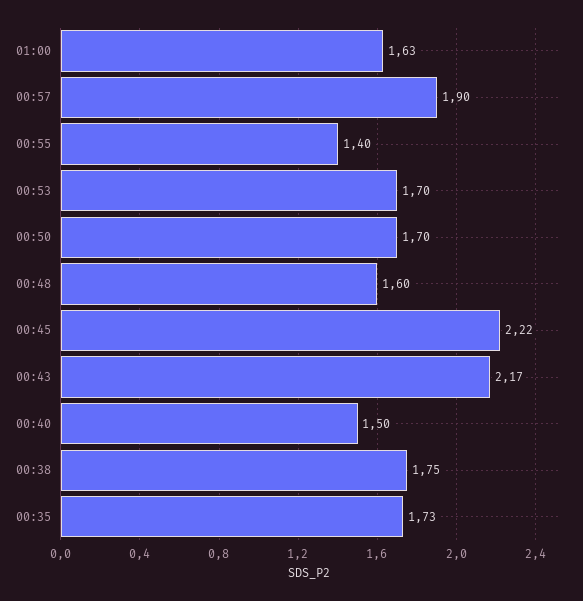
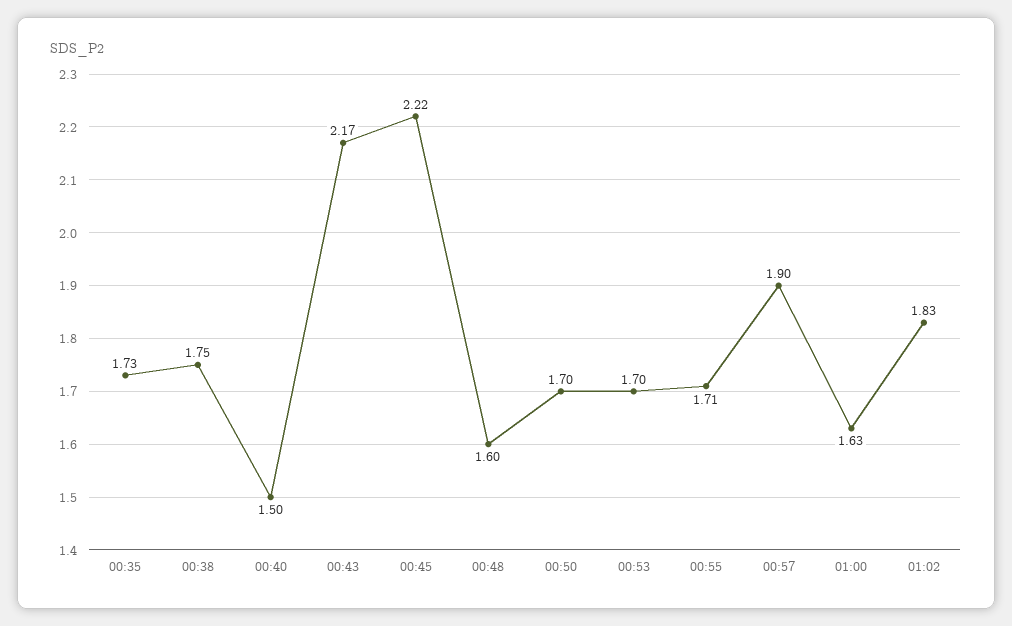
00:55: 1.4 -> 1.71
01:02: none -> 1.83

